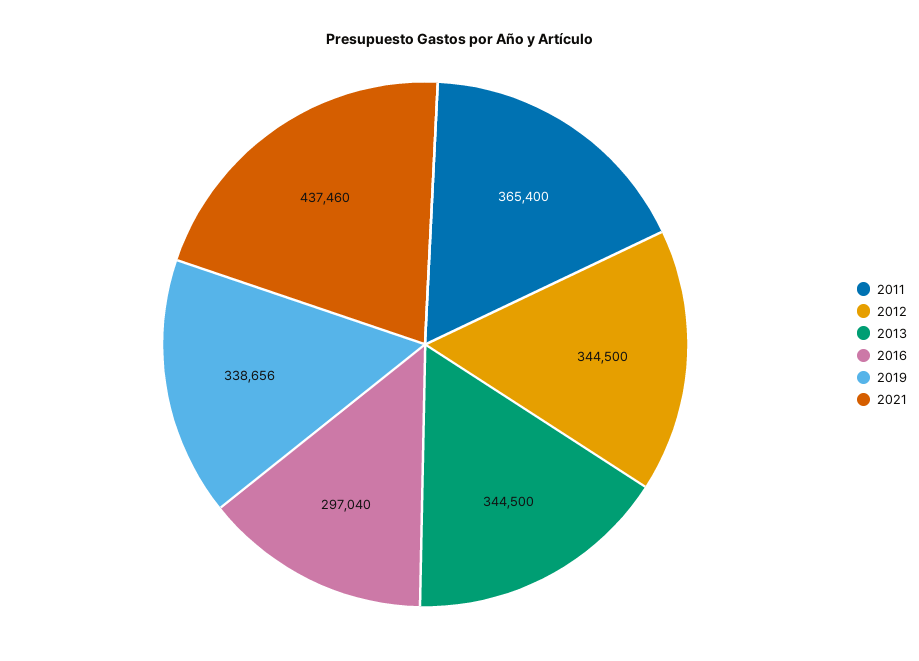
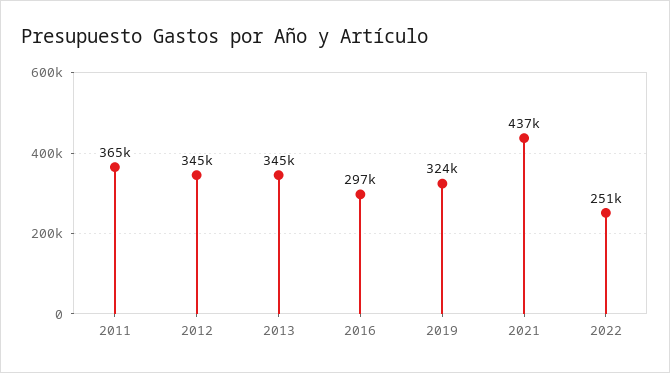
2019: 338656 -> 324000
2022: none -> 251000

